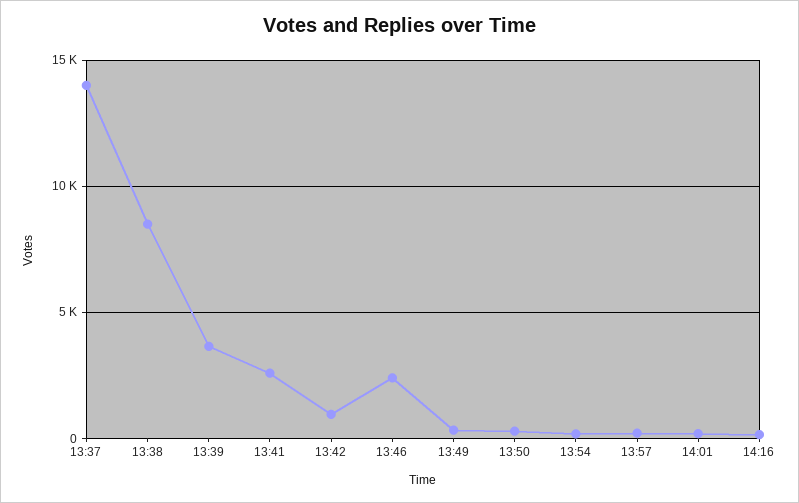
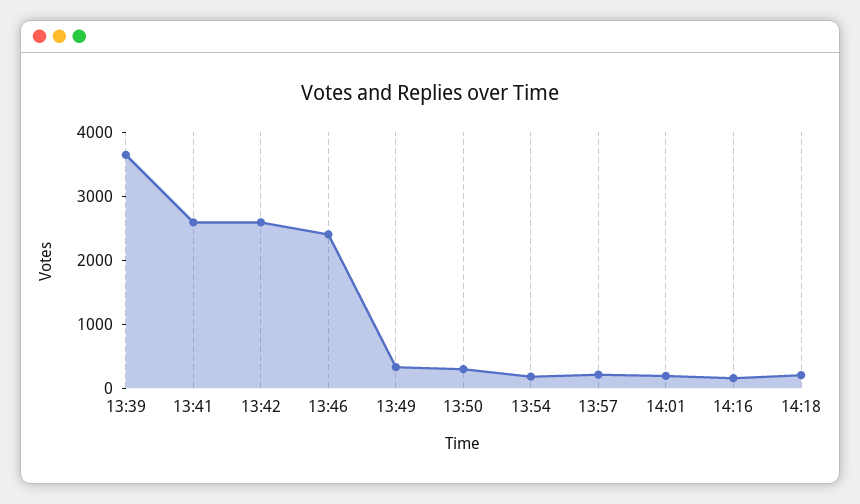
13:37: 14000 -> none
13:38: 8500 -> none
13:42: 1000 -> 2600
14:18: none -> 200

